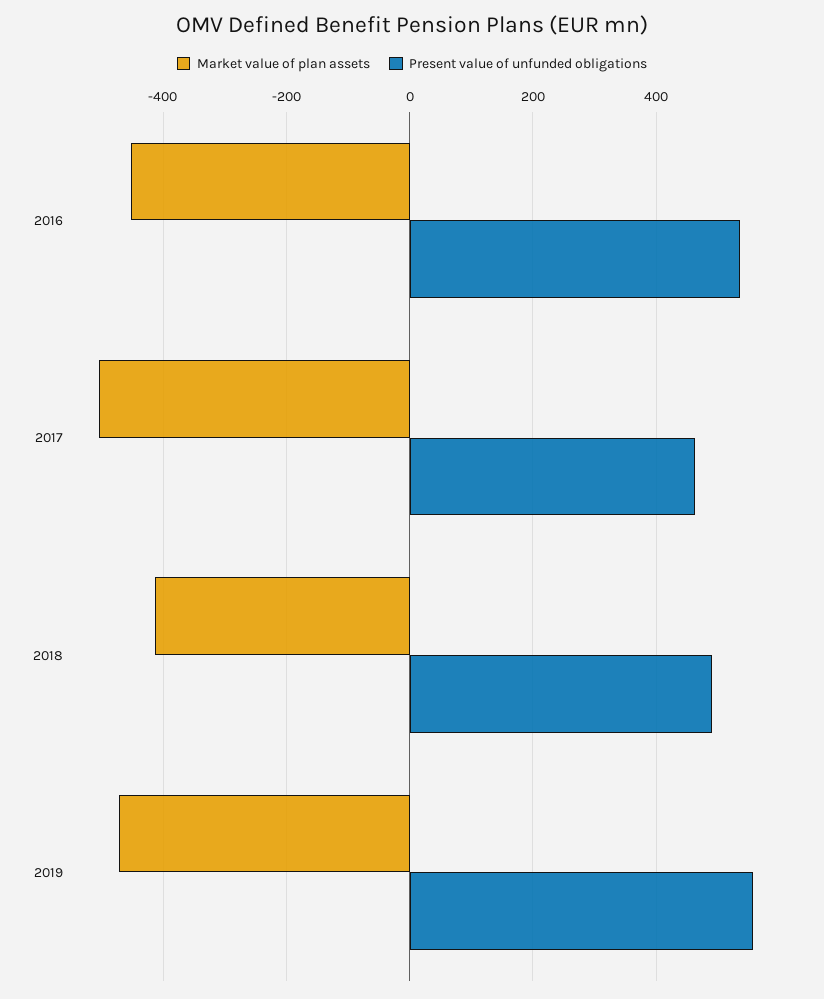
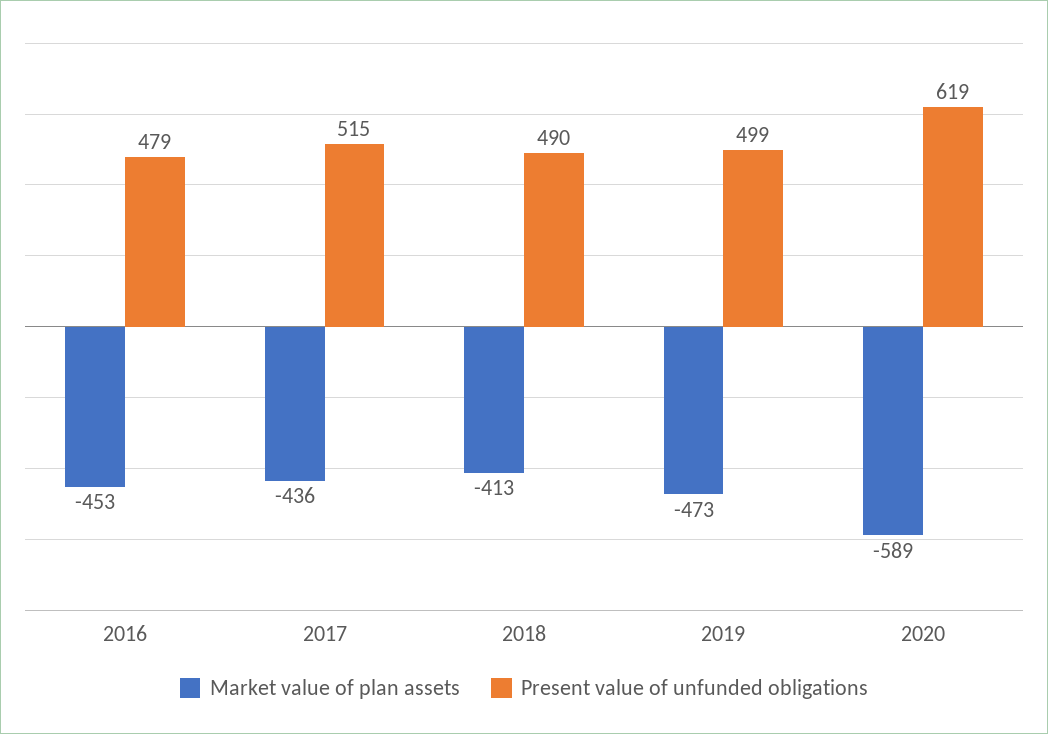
Present value of unfunded obligations, 2016: 540 -> 479
Market value of plan assets, 2017: -500 -> -436
Present value of unfunded obligations, 2017: 460 -> 515
Present value of unfunded obligations, 2019: 560 -> 499
Market value of plan assets, 2020: none -> -589
Present value of unfunded obligations, 2020: none -> 619

